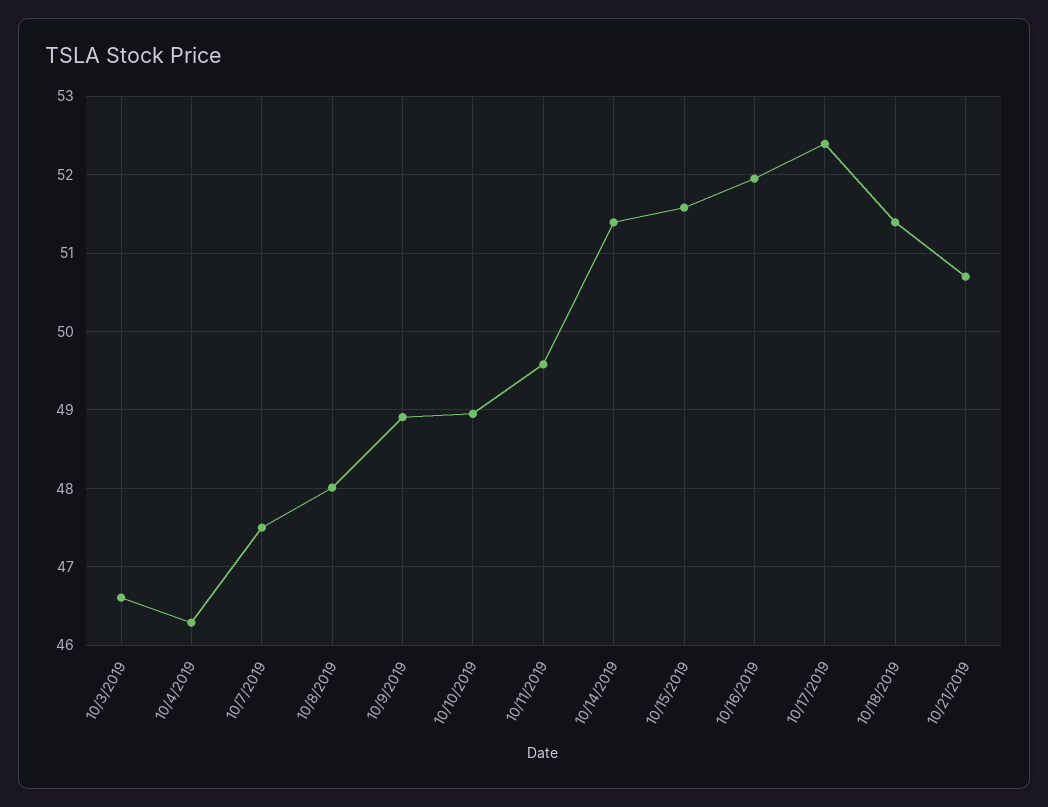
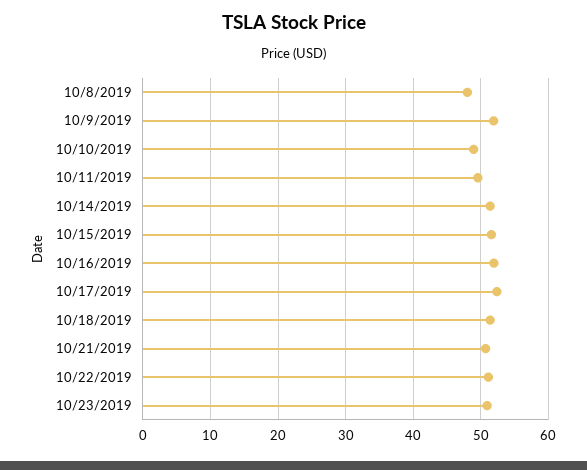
10/3/2019: 46.6 -> none
10/4/2019: 46.3 -> none
10/7/2019: 47.5 -> none
10/9/2019: 48.9 -> 52
10/22/2019: none -> 51
10/23/2019: none -> 51

